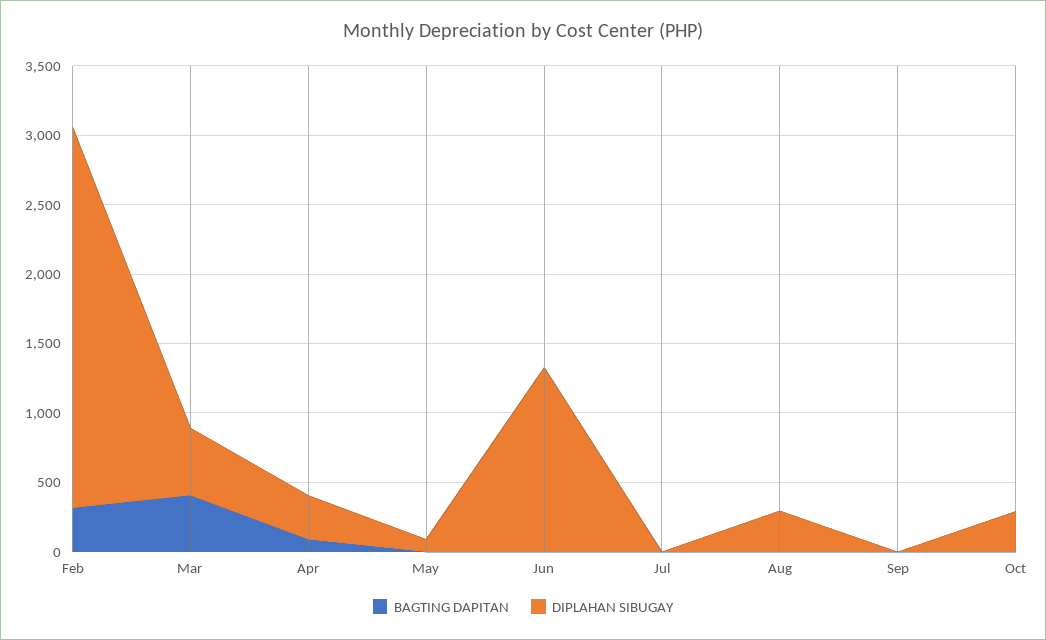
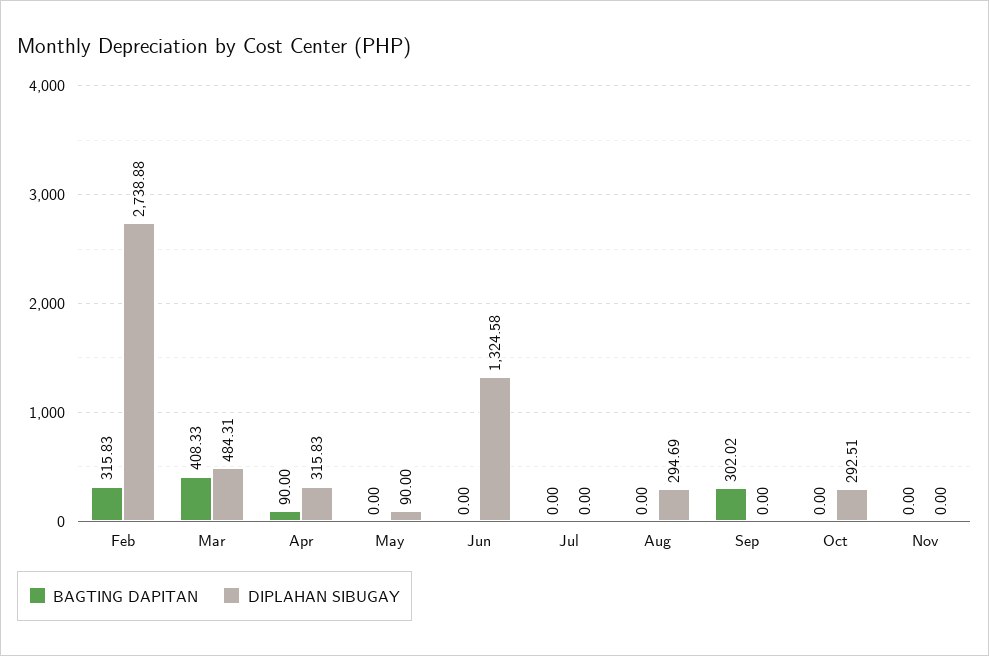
BAGTING DAPITAN, Sep: 0 -> 302.02
BAGTING DAPITAN, Nov: none -> 0
DIPLAHAN SIBUGAY, Nov: none -> 0

